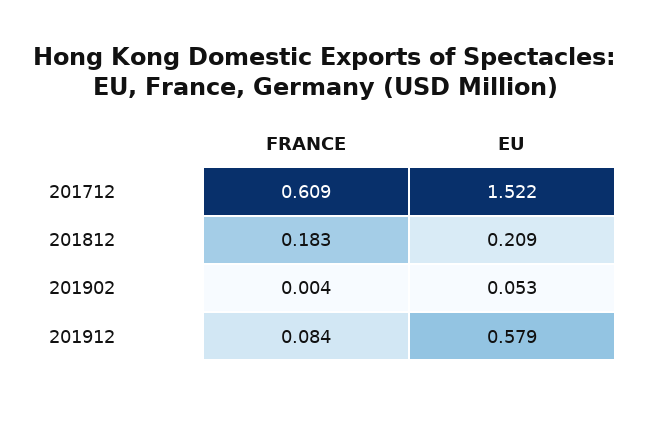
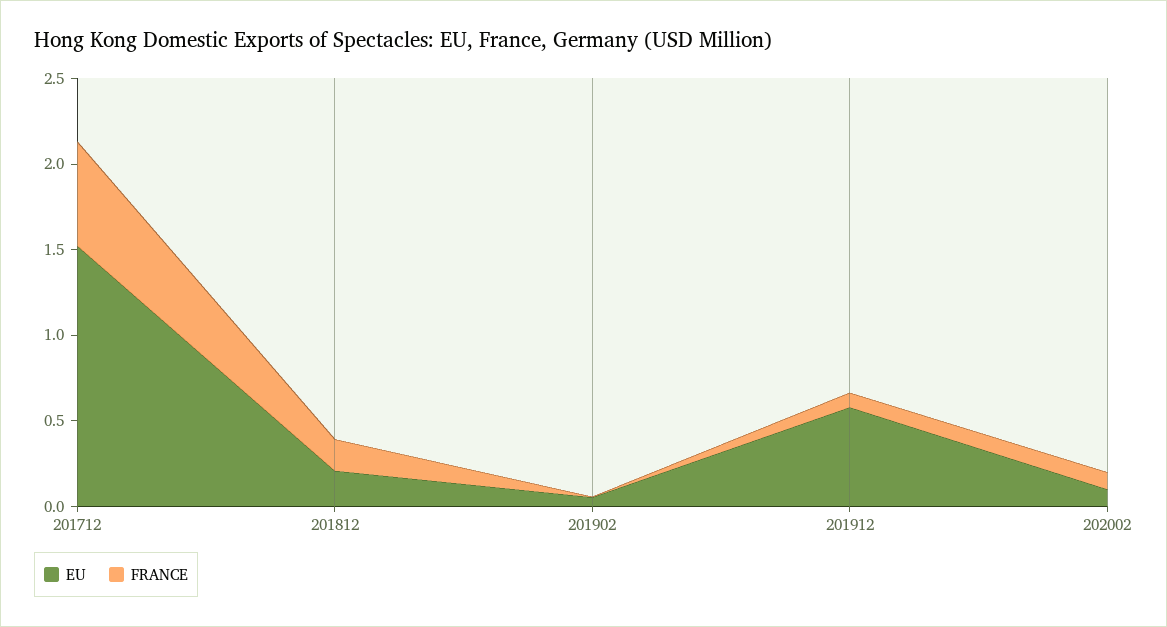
EU, 202002: none -> 0.1
FRANCE, 202002: none -> 0.1

